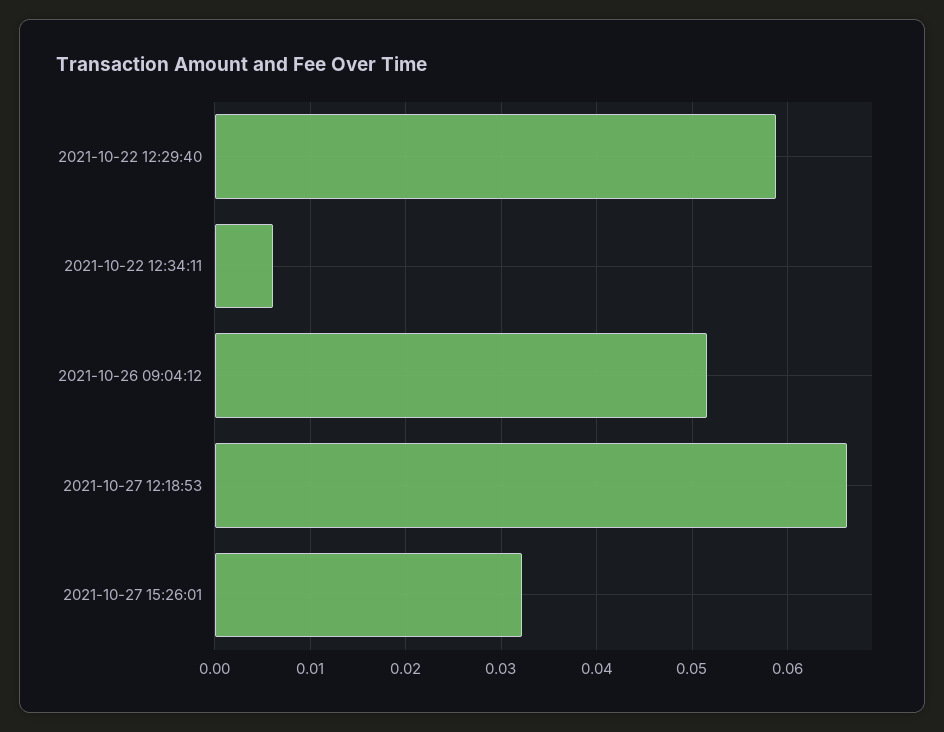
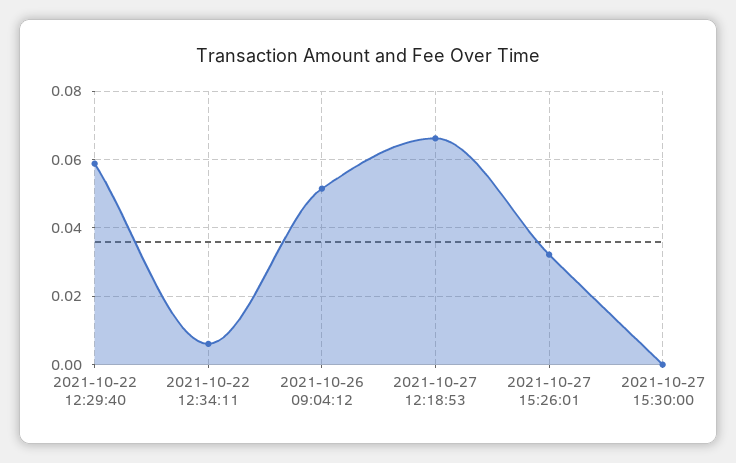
2021-10-27 15:30:00: none -> 0

